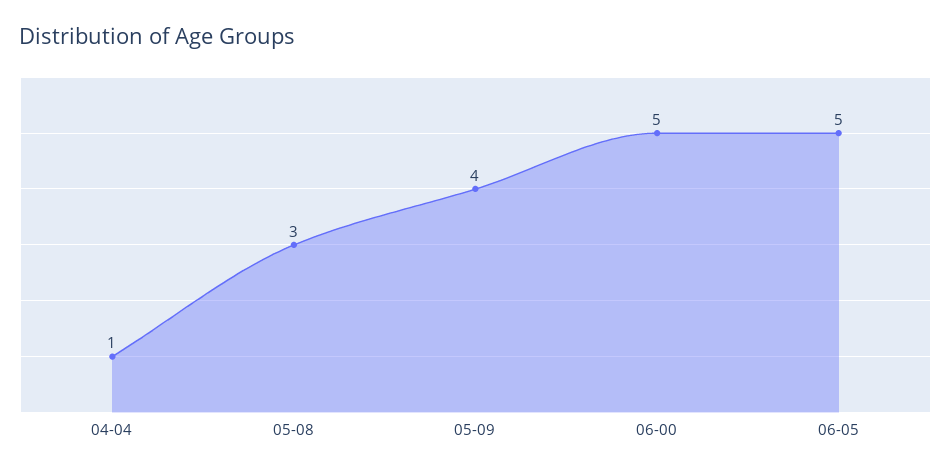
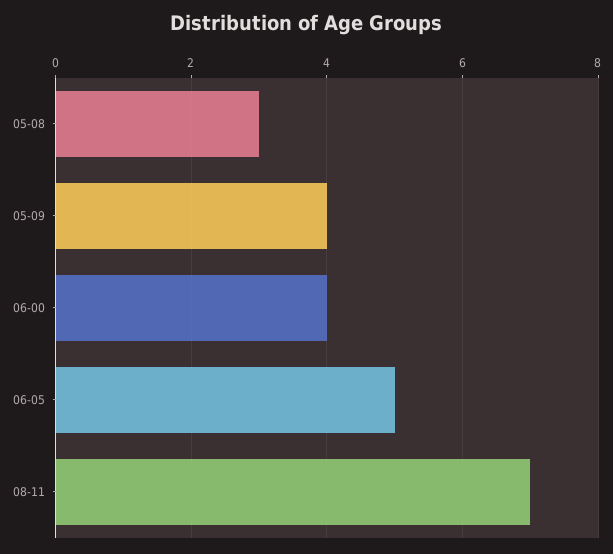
04-04: 1 -> none
06-00: 5 -> 4
08-11: none -> 7

